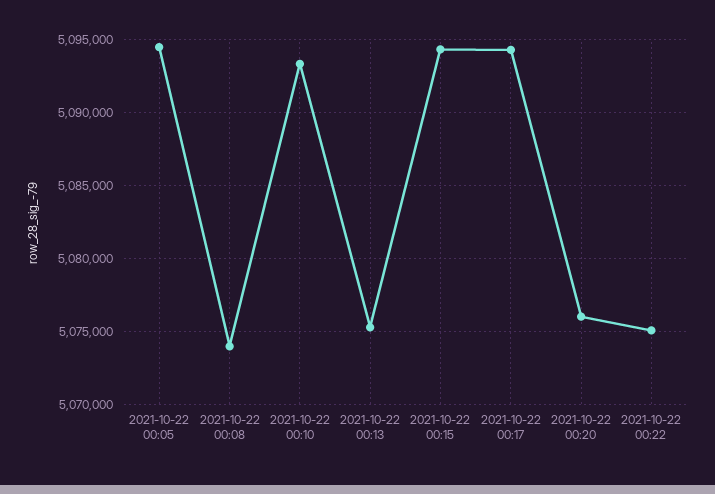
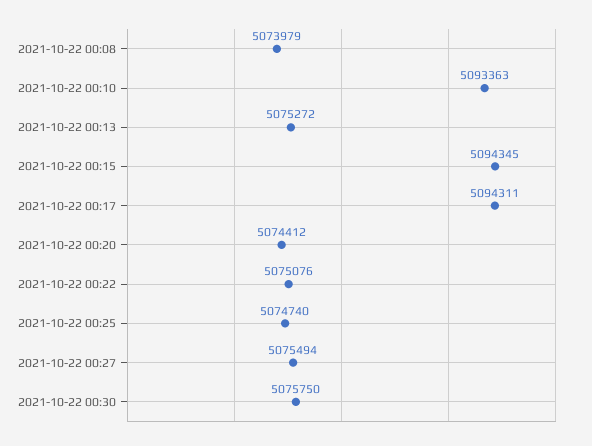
2021-10-22 00:05: 5094500 -> none
2021-10-22 00:20: 5076000 -> 5074412
2021-10-22 00:25: none -> 5074740
2021-10-22 00:27: none -> 5075494
2021-10-22 00:30: none -> 5075750

